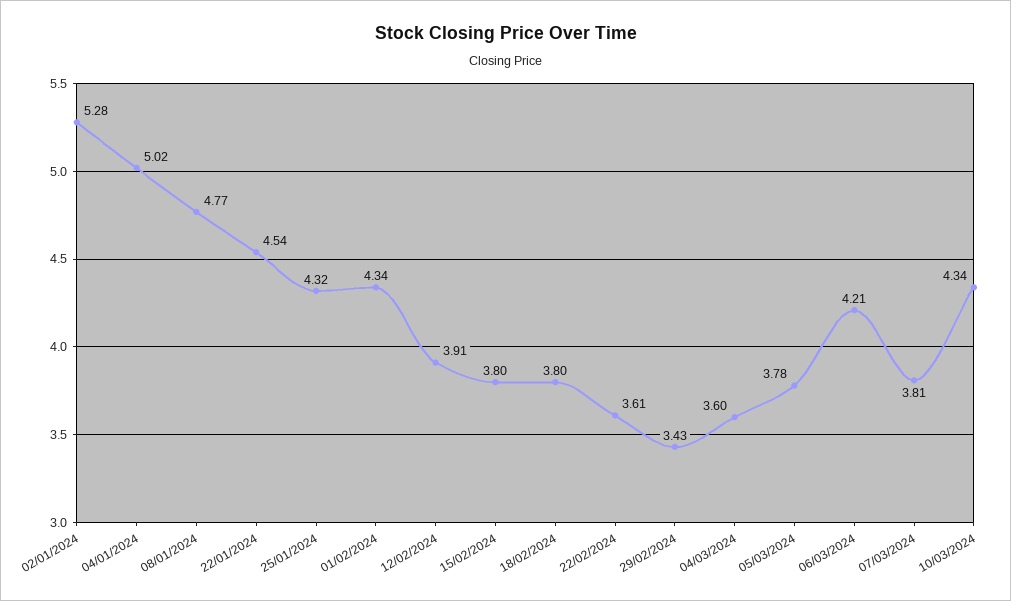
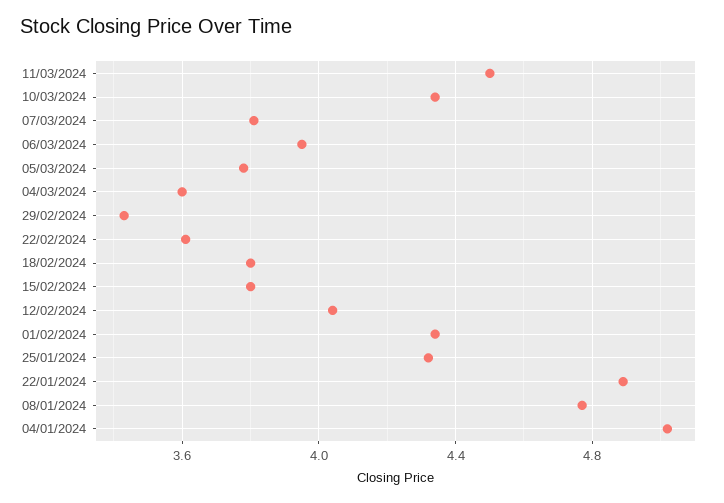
02/01/2024: 5.28 -> none
22/01/2024: 4.54 -> 4.9
12/02/2024: 3.91 -> 4.05
06/03/2024: 4.21 -> 3.95
11/03/2024: none -> 4.5

